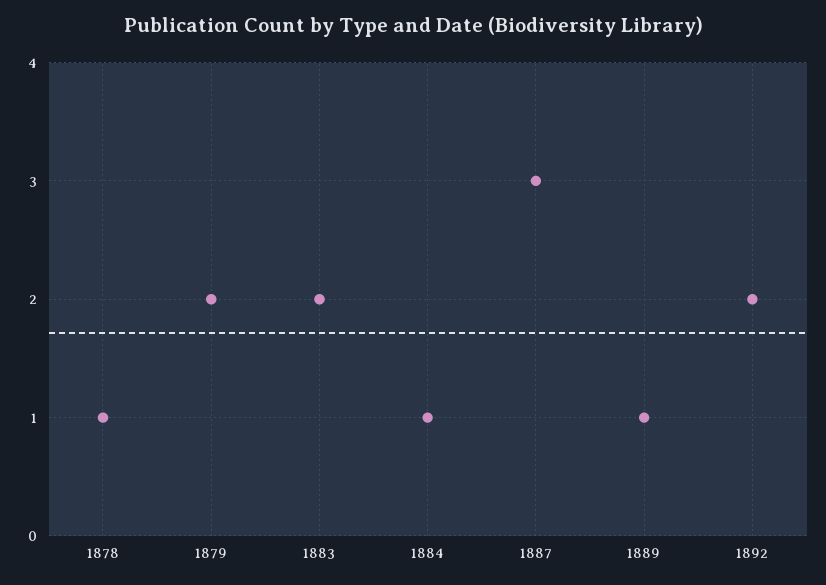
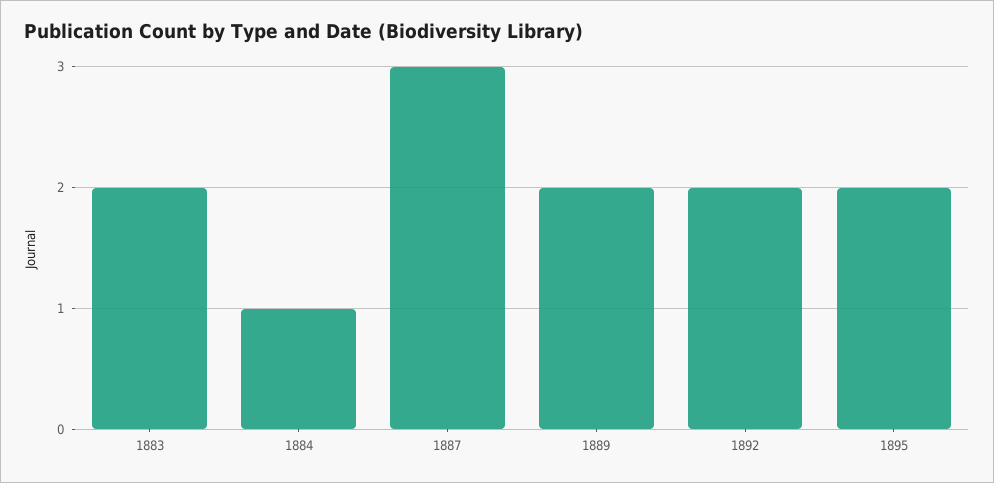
1878: 1 -> none
1879: 2 -> none
1889: 1 -> 2
1895: none -> 2

